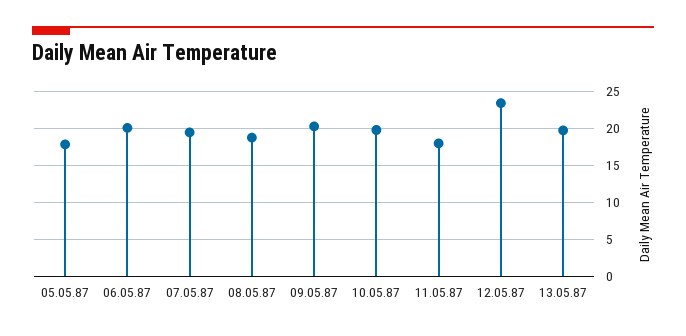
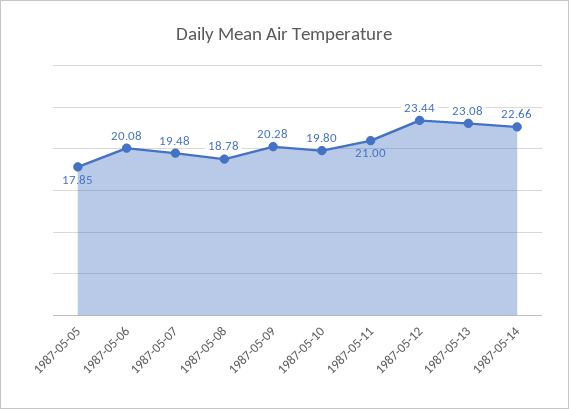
11.05.87: 18 -> 21
13.05.87: 20 -> 23.08
1987-05-14: none -> 22.66

